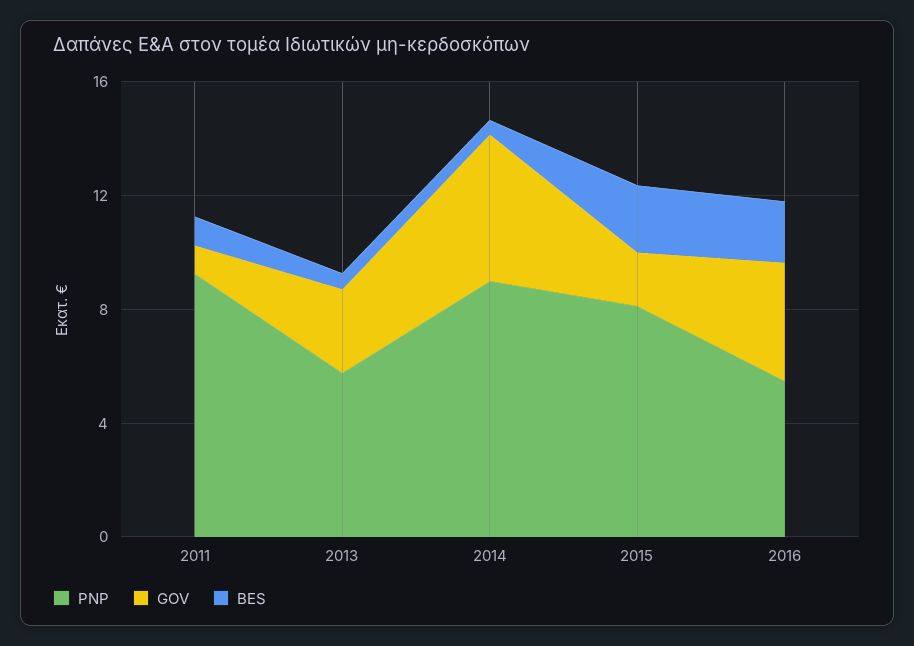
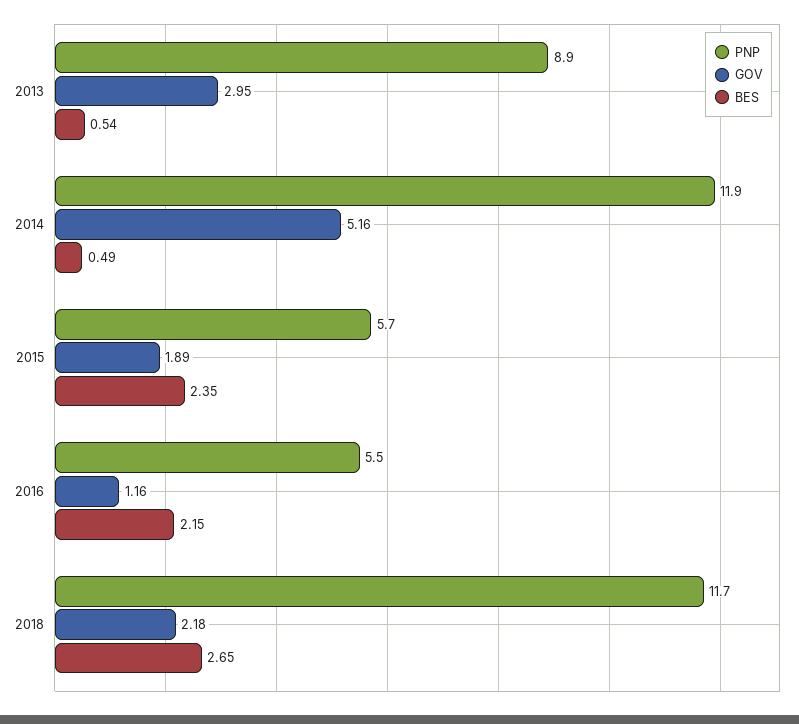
PNP, 2011: 9 -> none
GOV, 2011: 1 -> none
BES, 2011: 1 -> none
PNP, 2013: 6 -> 8.9
PNP, 2014: 9 -> 11.9
PNP, 2015: 8 -> 5.7
GOV, 2016: 4 -> 1.16
PNP, 2018: none -> 11.7
GOV, 2018: none -> 2.18
BES, 2018: none -> 2.65

